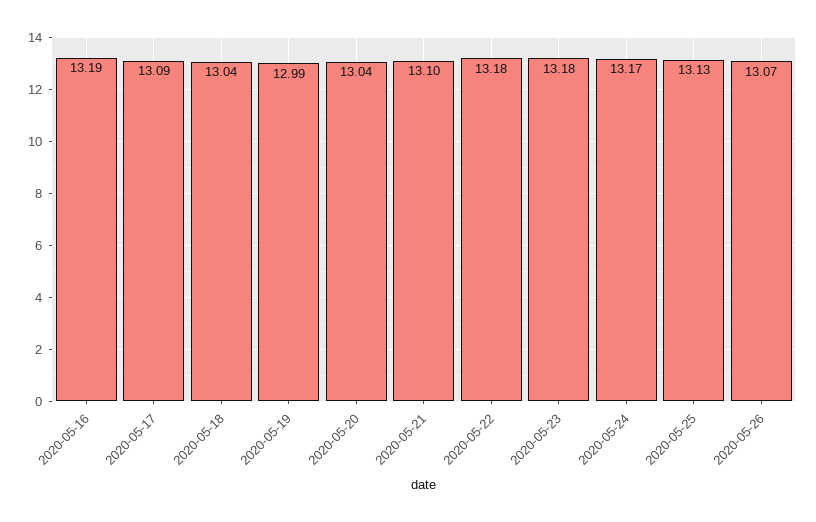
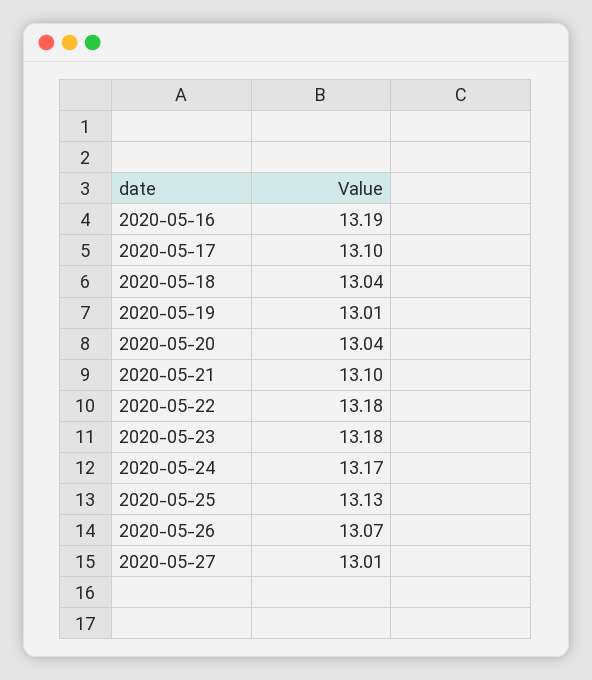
2020-05-17: 13.09 -> 13.1
2020-05-19: 12.99 -> 13.01
2020-05-27: none -> 13.01

